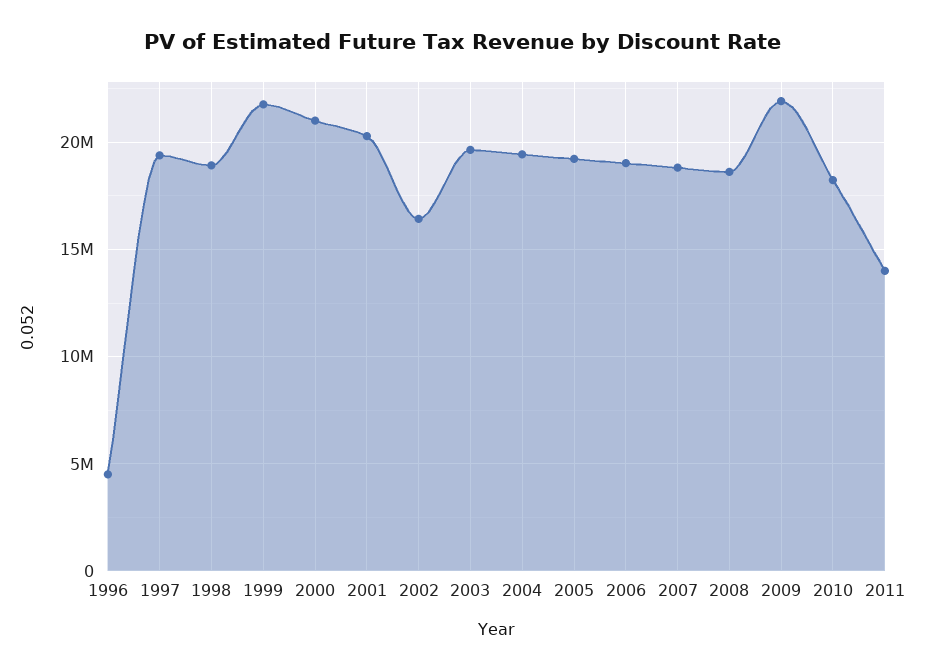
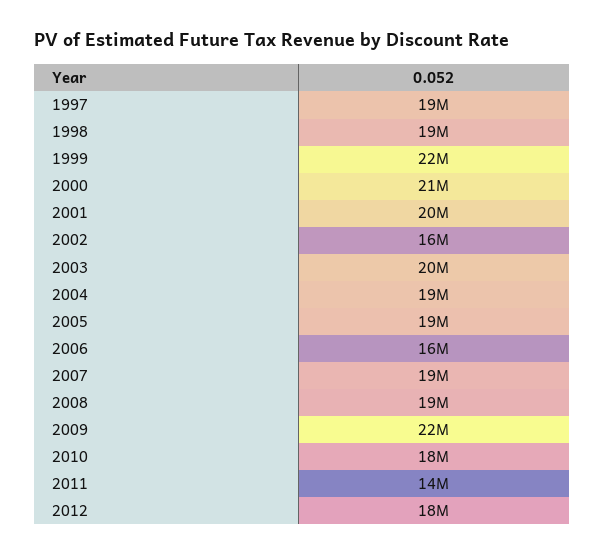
1996: 4500000 -> none
2006: 19000000 -> 16000000
2012: none -> 18000000

